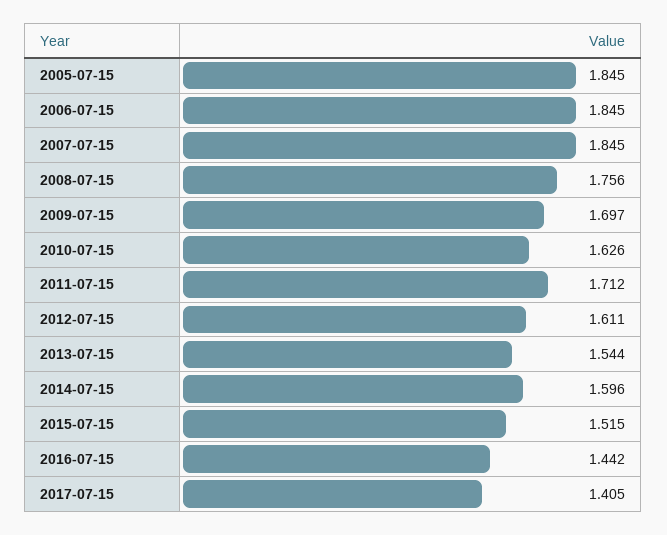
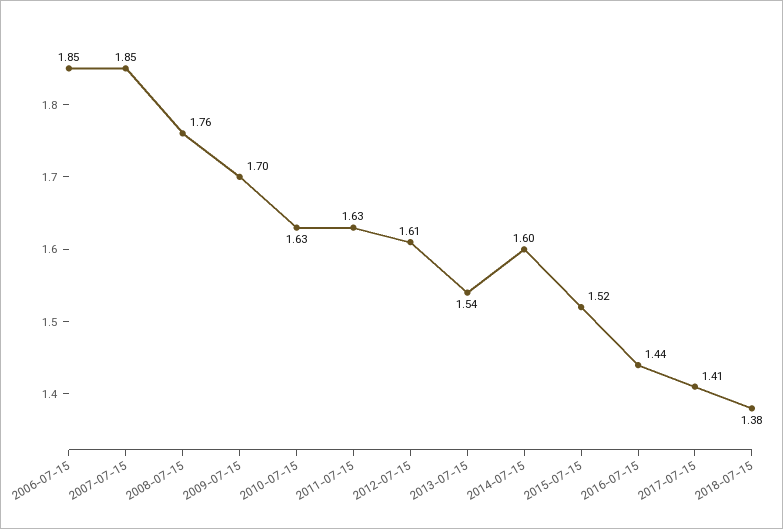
2005-07-15: 1.845 -> none
2011-07-15: 1.712 -> 1.63
2018-07-15: none -> 1.38

